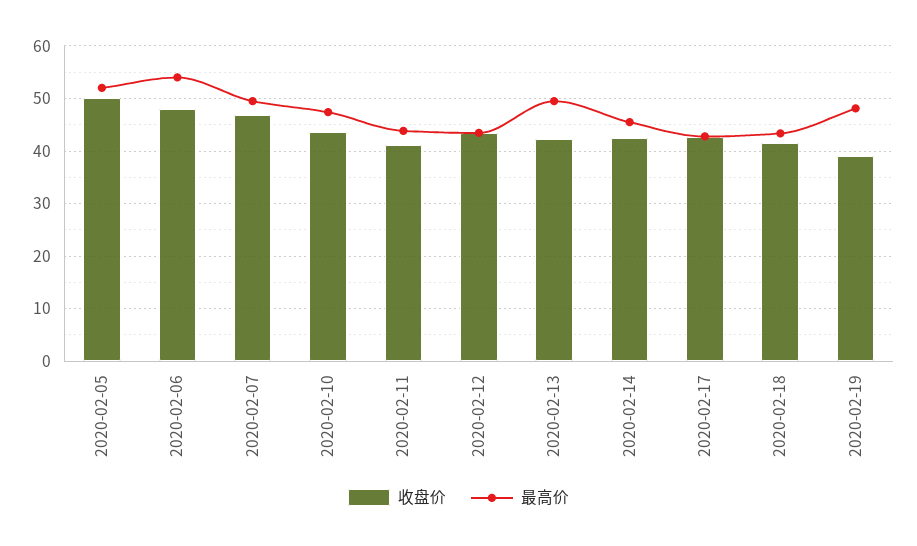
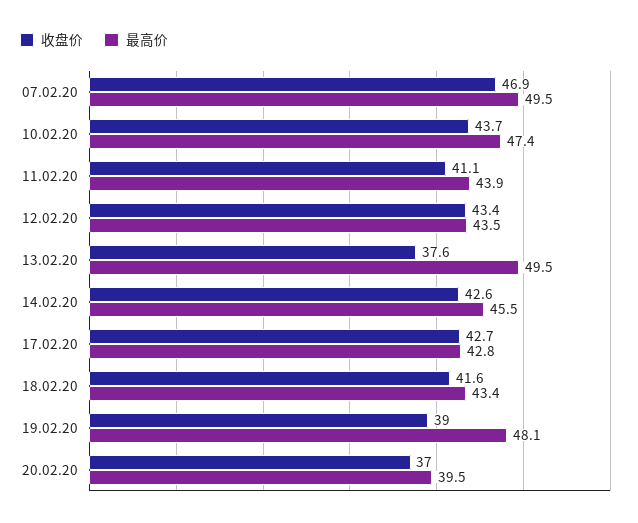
收盘价, 2020-02-05: 50 -> none
最高价, 2020-02-05: 52 -> none
收盘价, 2020-02-06: 48 -> none
最高价, 2020-02-06: 54 -> none
收盘价, 2020-02-13: 42 -> 37.6
收盘价, 20.02.20: none -> 37
最高价, 20.02.20: none -> 39.5

